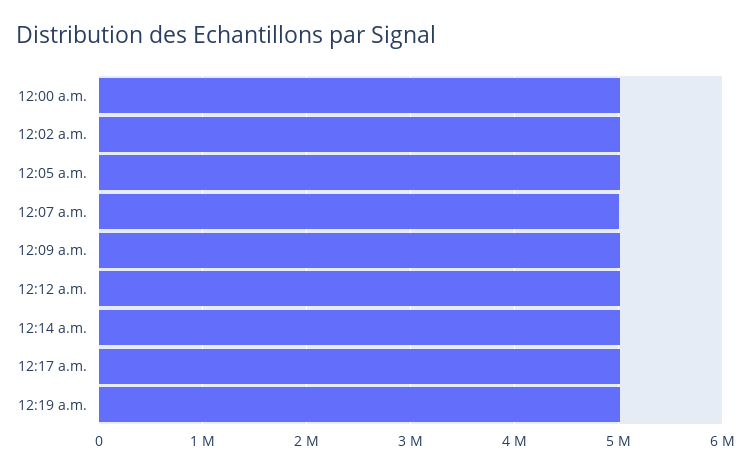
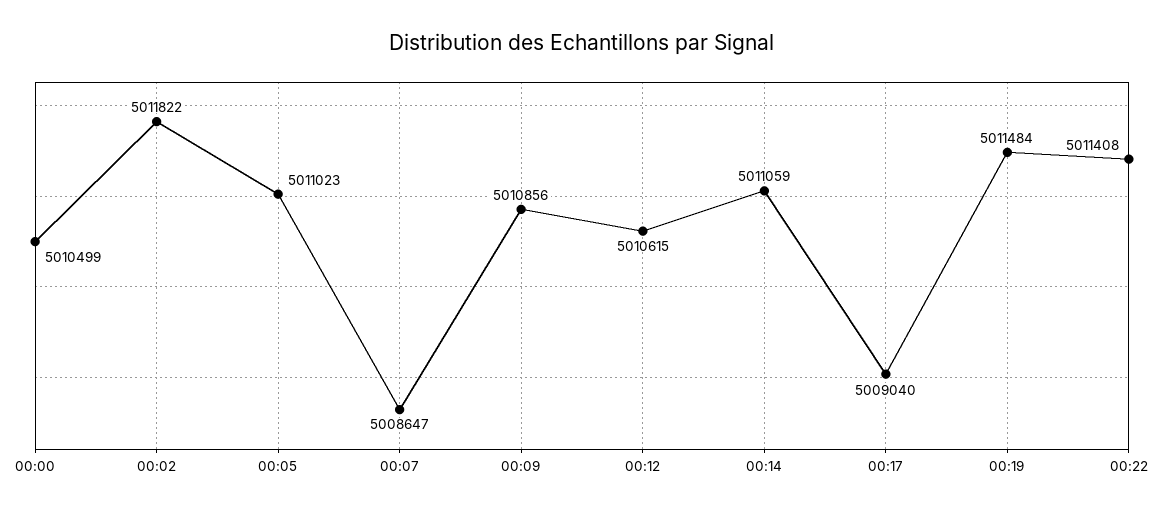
00:22: none -> 5011408

